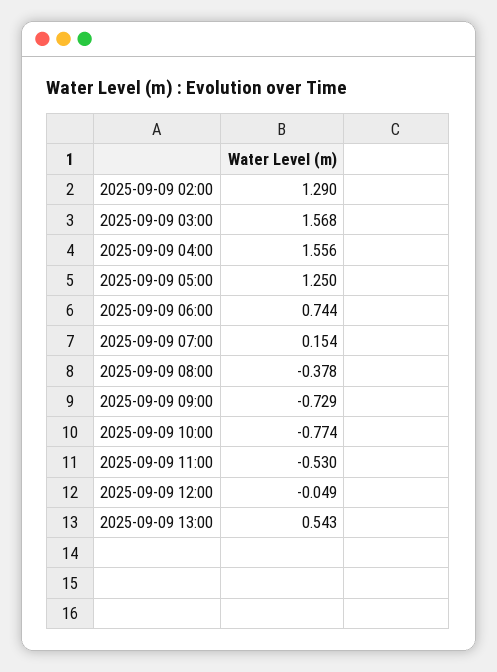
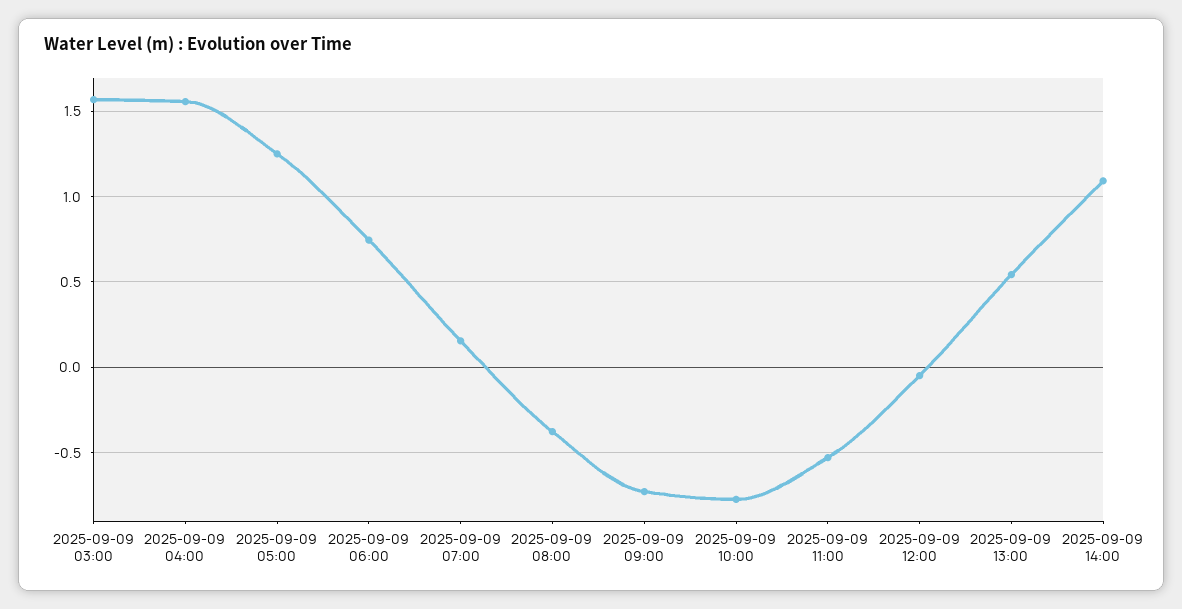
2025-09-09 02:00: 1.29 -> none
2025-09-09 14:00: none -> 1.1

